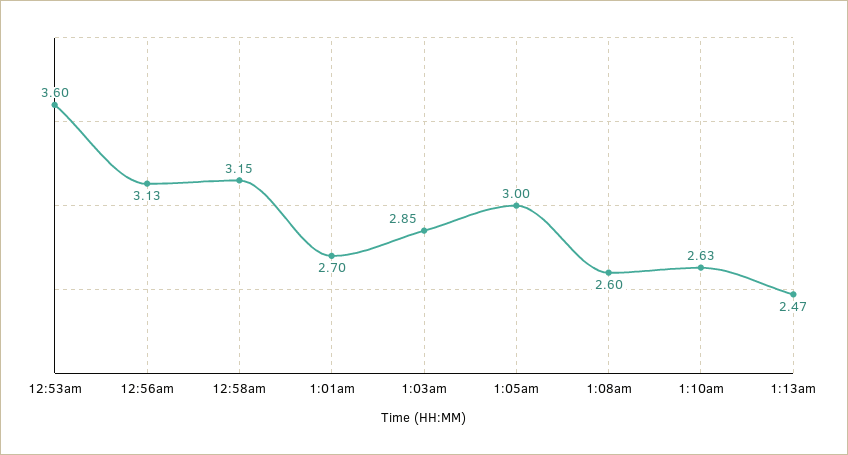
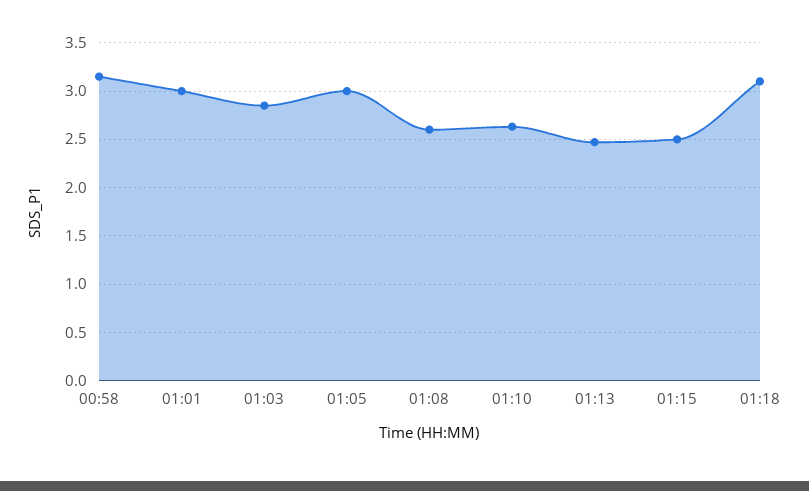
12:53am: 3.6 -> none
12:56am: 3.13 -> none
1:01am: 2.7 -> 3
01:15: none -> 2.5
01:18: none -> 3.1

